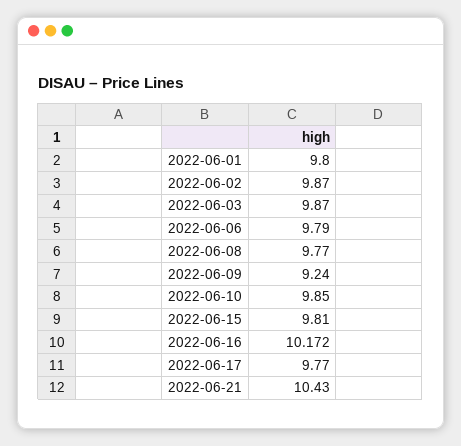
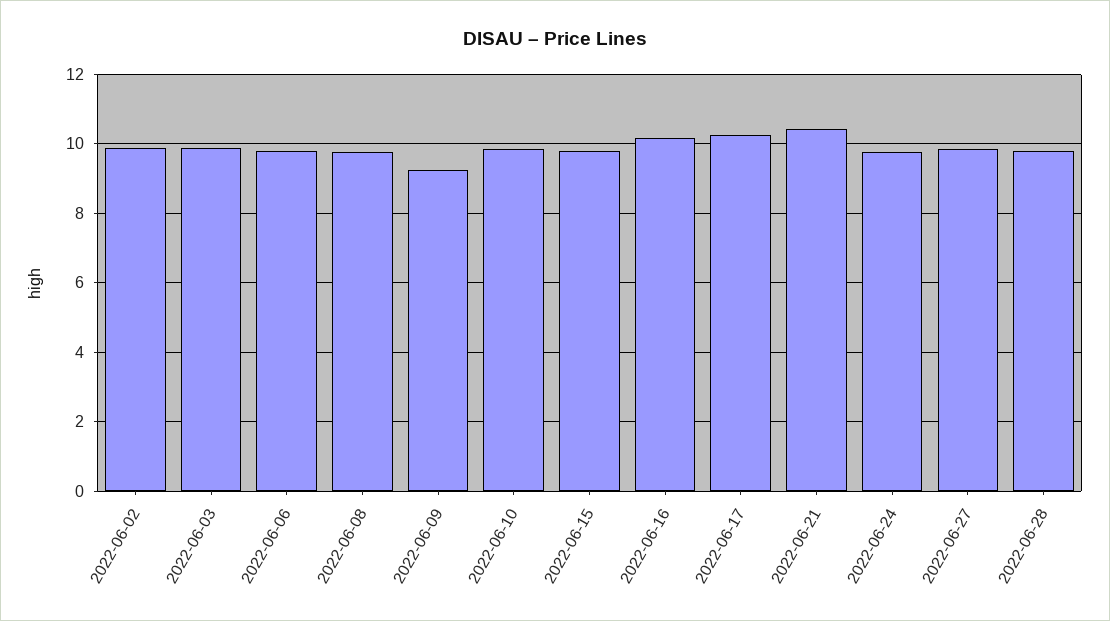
2022-06-01: 9.8 -> none
2022-06-17: 9.77 -> 10.2
2022-06-24: none -> 9.8
2022-06-27: none -> 9.8
2022-06-28: none -> 9.8

